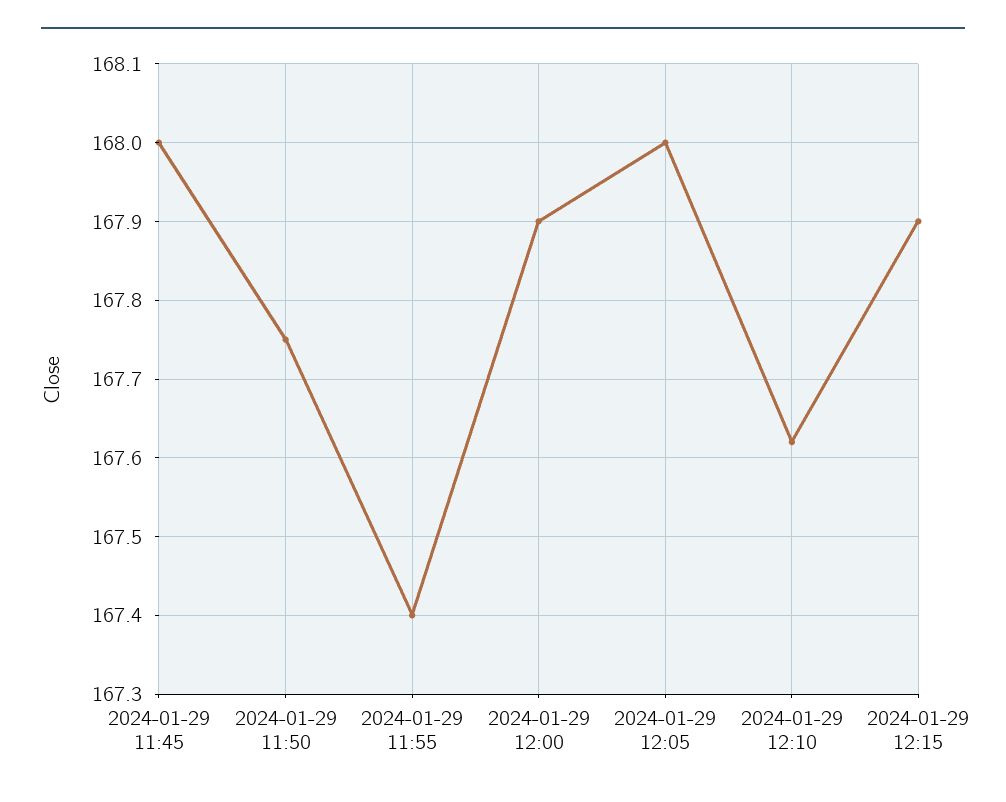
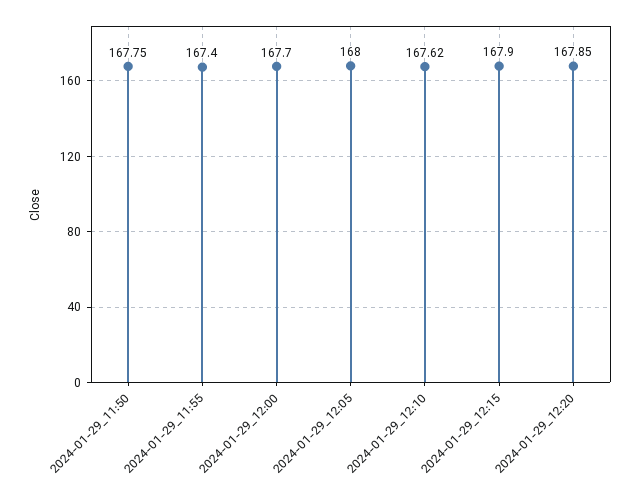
2024-01-29 11:45: 168 -> none
2024-01-29 12:00: 167.9 -> 167.7
2024-01-29_12:20: none -> 167.85

